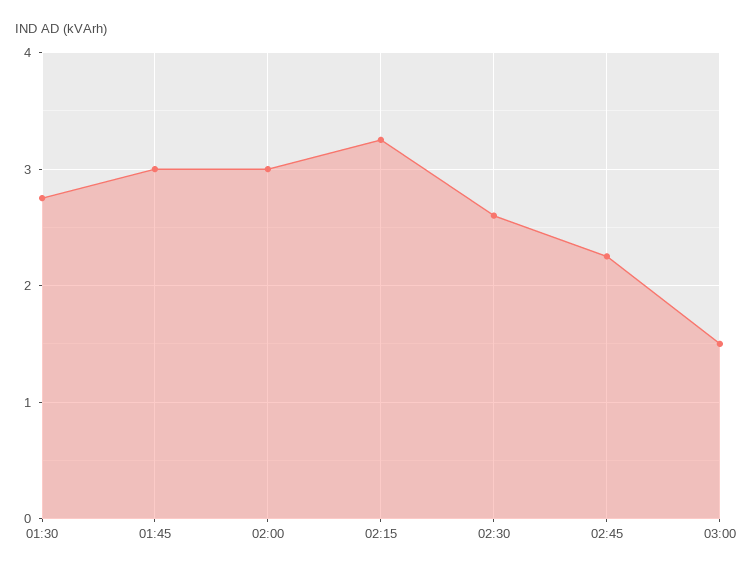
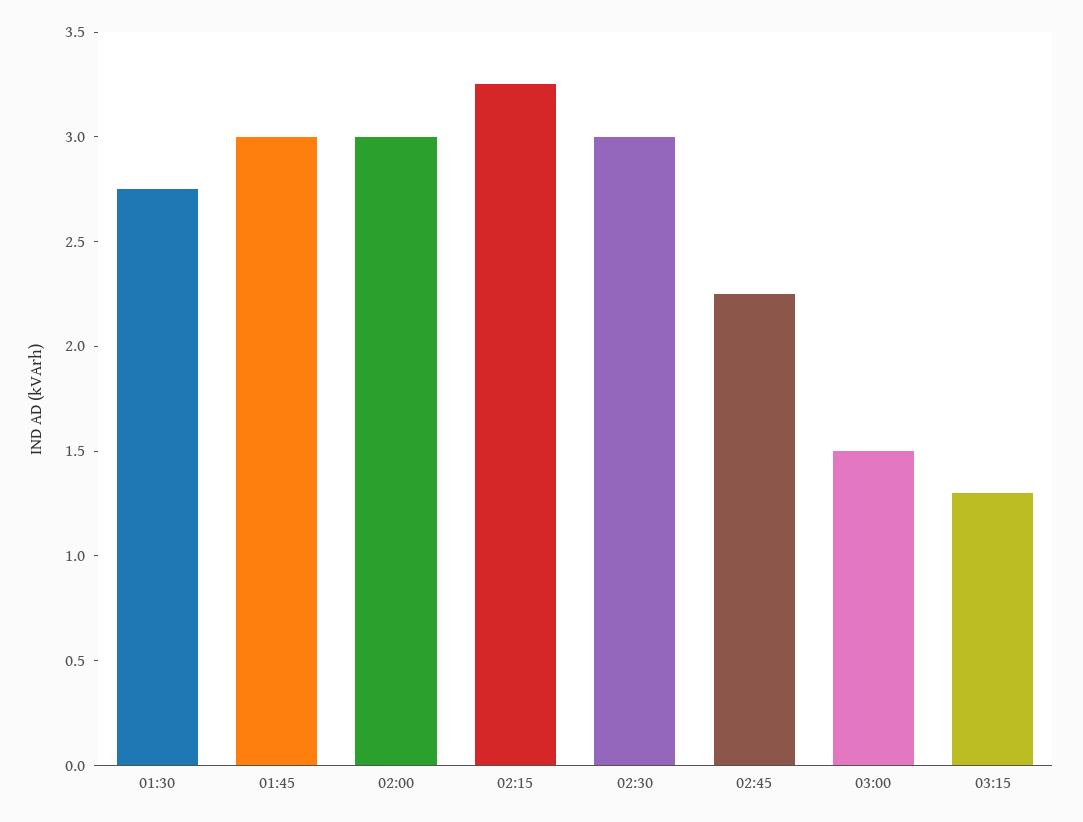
02:30: 2.6 -> 3
03:15: none -> 1.3

